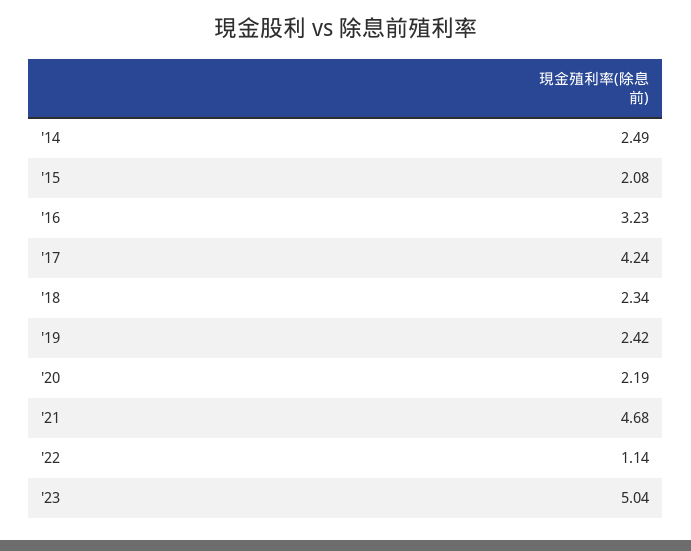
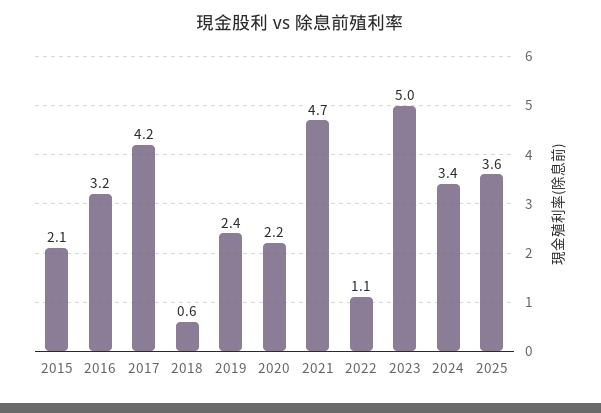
'14: 2.49 -> none
'18: 2.34 -> 0.6
2024: none -> 3.4
2025: none -> 3.6

